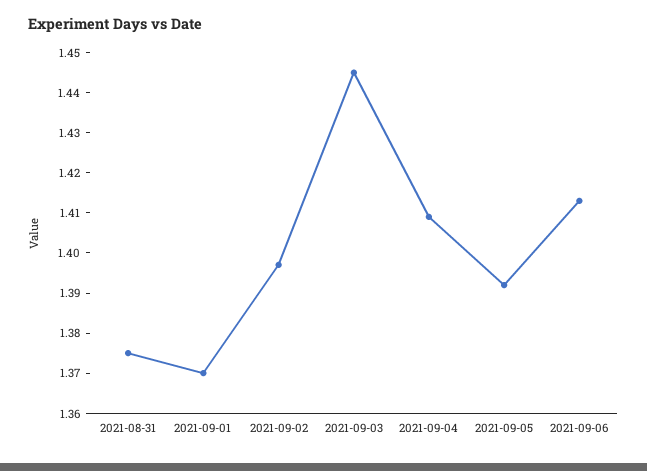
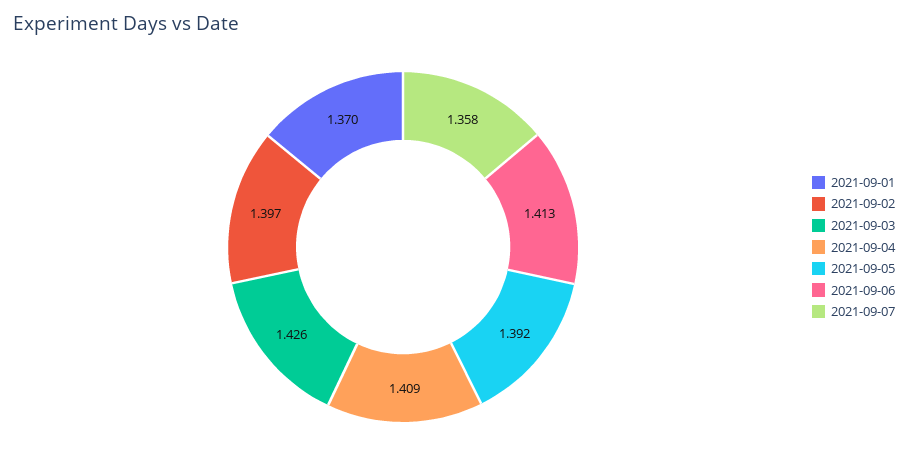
2021-08-31: 1.375 -> none
2021-09-03: 1.445 -> 1.426
2021-09-07: none -> 1.358

